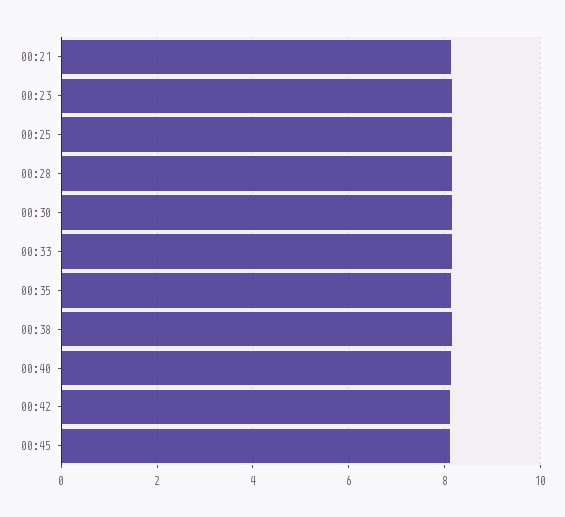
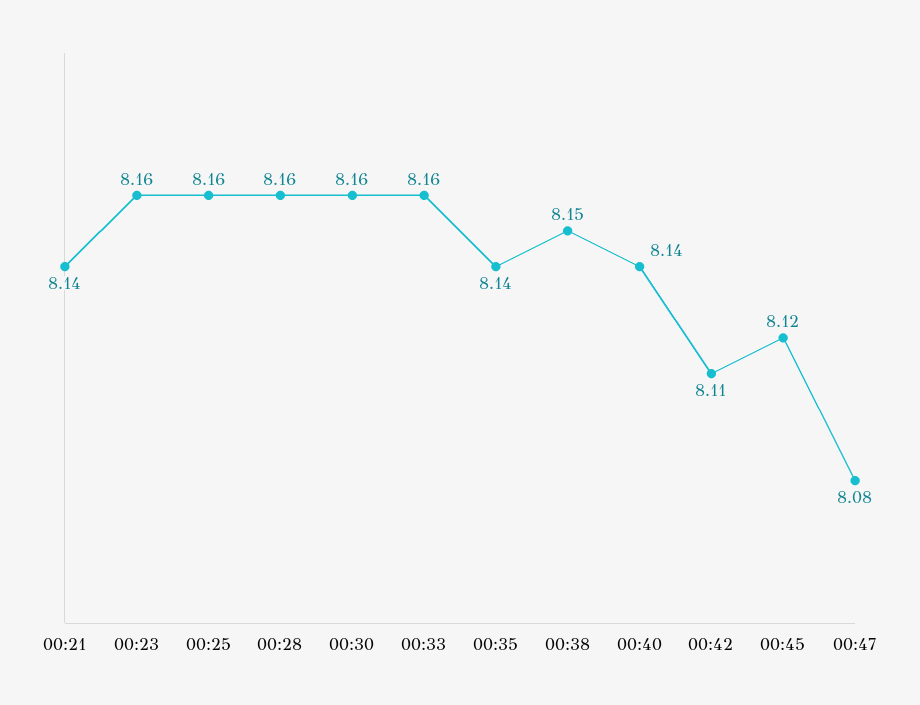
00:47: none -> 8.08

